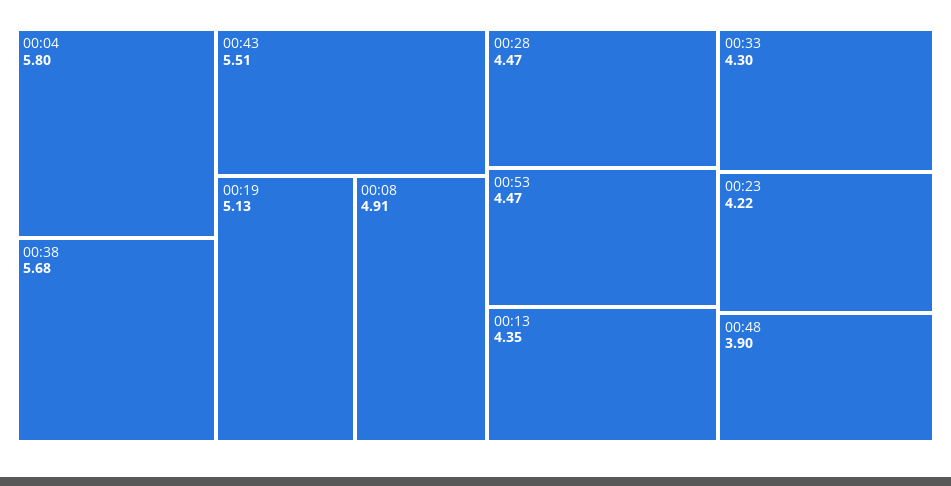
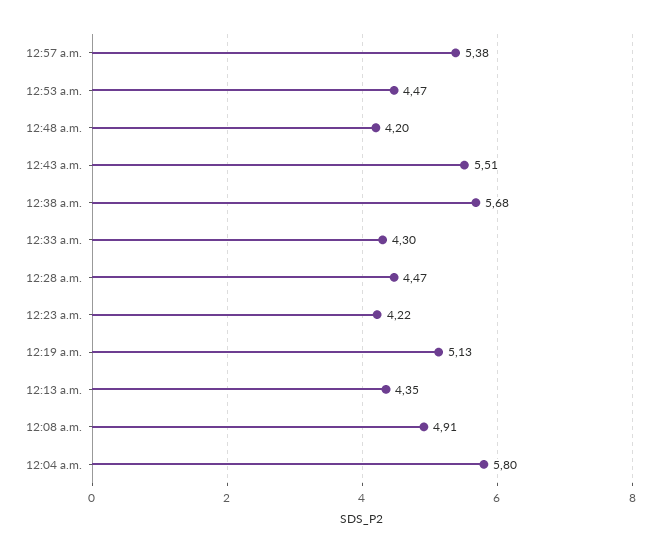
00:48: 3.9 -> 4.2
12:57 a.m.: none -> 5.38

